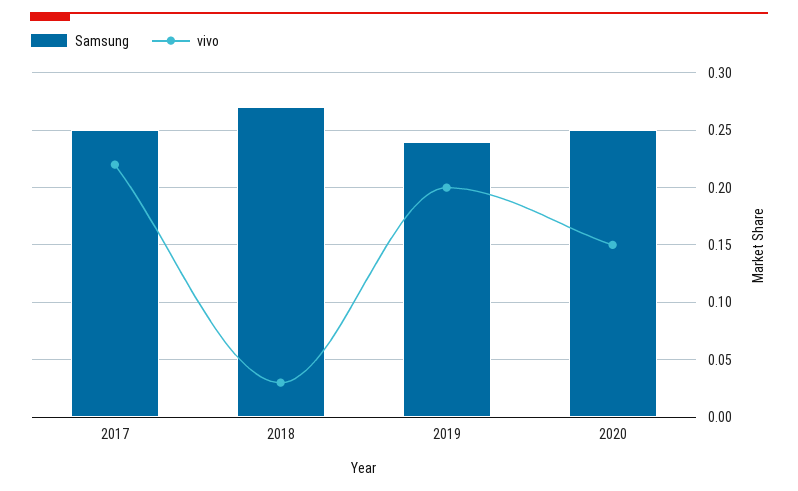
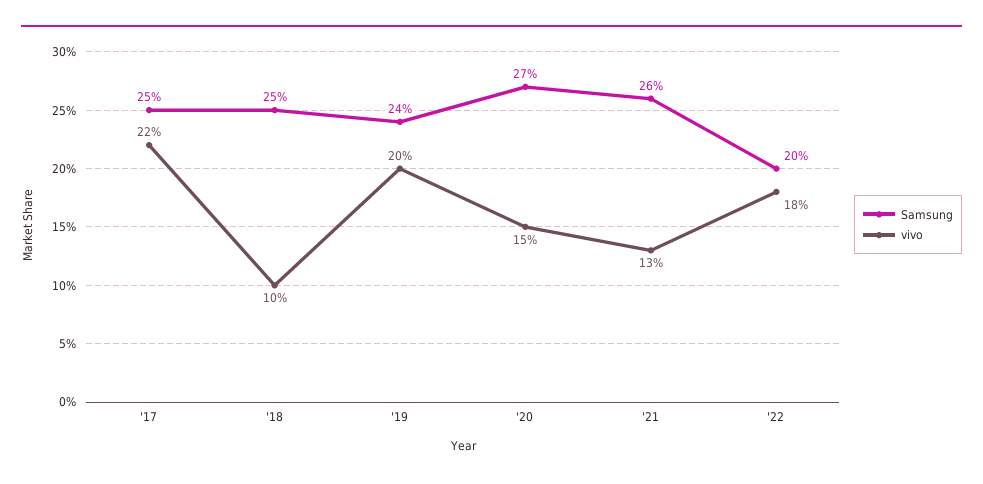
Samsung, 2018: 0.27 -> 0.25
vivo, 2018: 0.03 -> 0.1
Samsung, 2020: 0.25 -> 0.27
Samsung, '21: none -> 0.26
vivo, '21: none -> 0.13
Samsung, '22: none -> 0.2
vivo, '22: none -> 0.18

